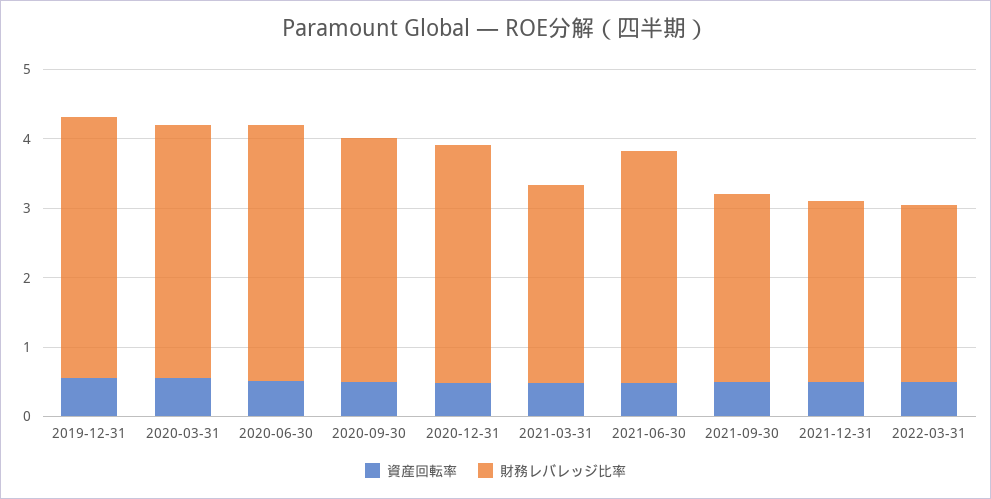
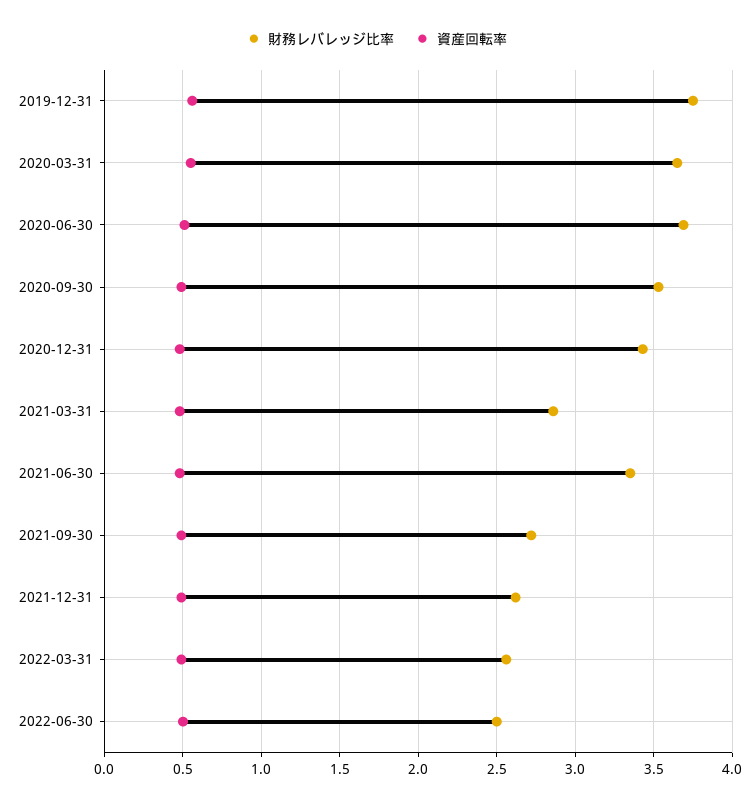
財務レバレッジ比率, 2022-06-30: none -> 2.5
資産回転率, 2022-06-30: none -> 0.5

